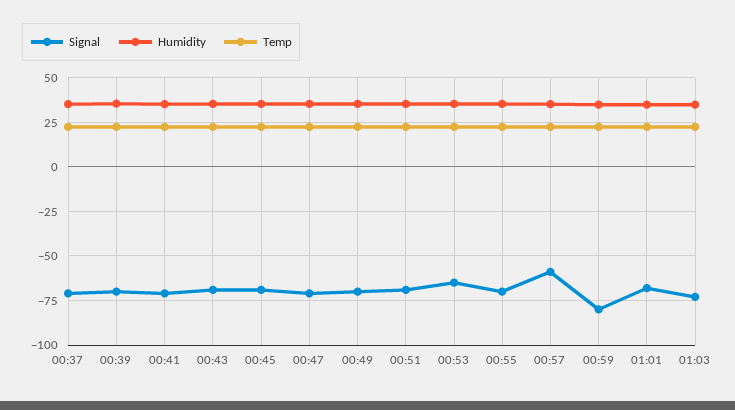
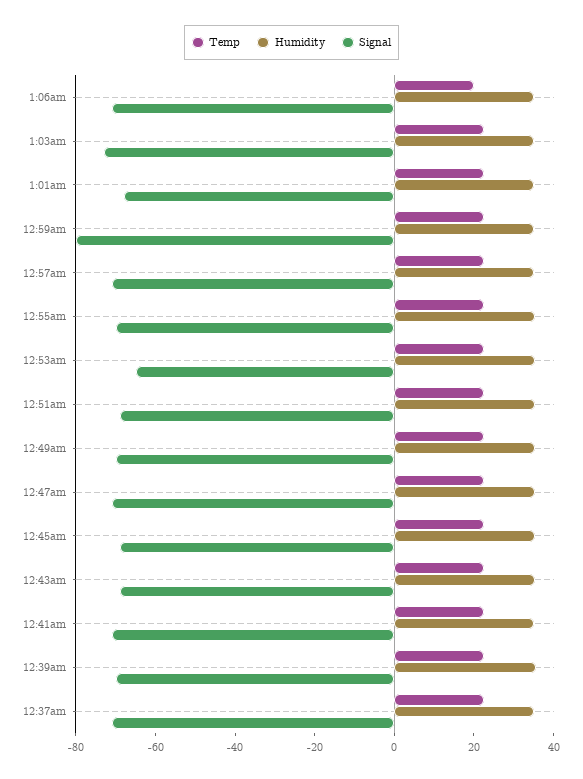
Signal, 00:57: -60 -> -70
Temp, 1:06am: none -> 20
Humidity, 1:06am: none -> 35
Signal, 1:06am: none -> -70

